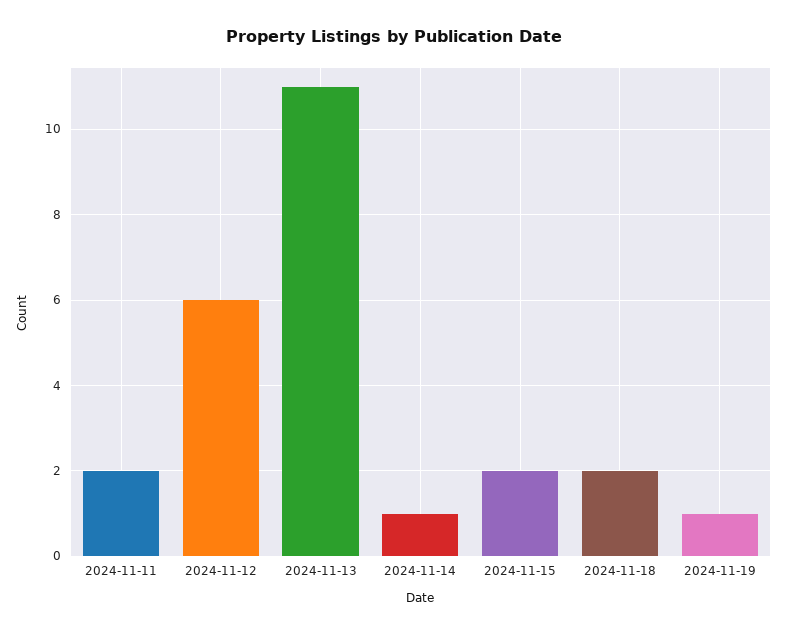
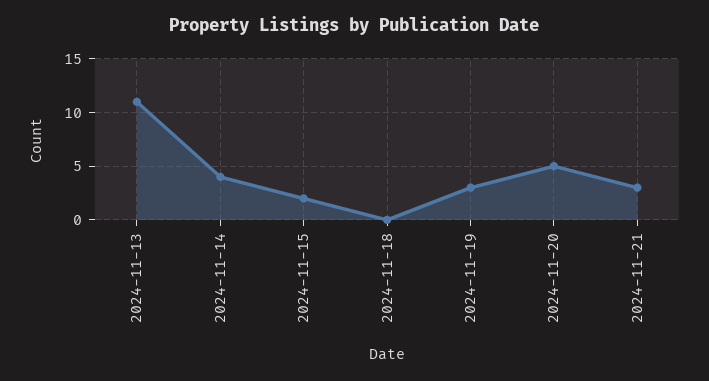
2024-11-11: 2 -> none
2024-11-12: 6 -> none
2024-11-14: 1 -> 4
2024-11-18: 2 -> 0
2024-11-19: 1 -> 3
2024-11-20: none -> 5
2024-11-21: none -> 3

